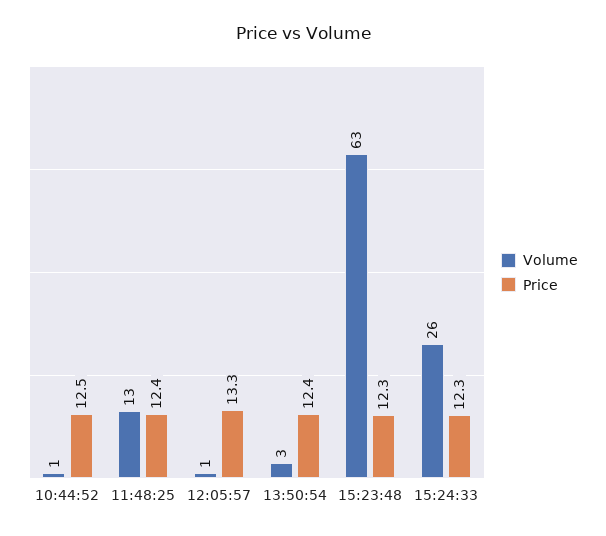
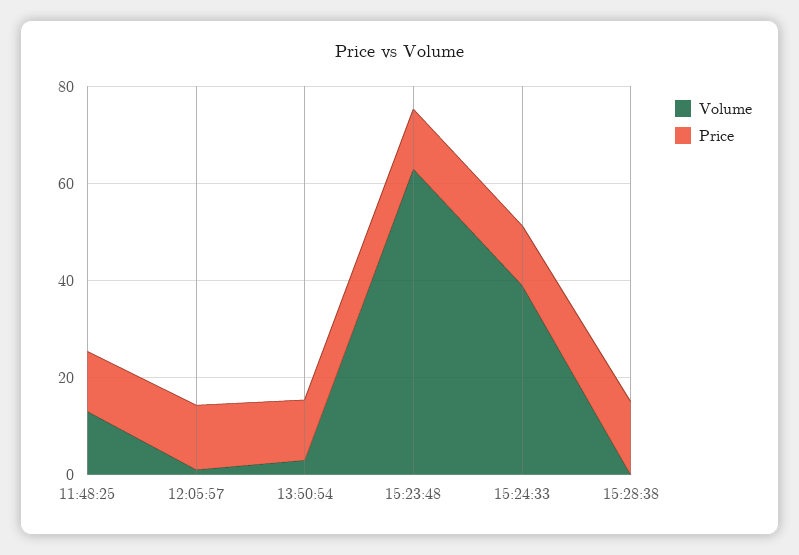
Volume, 10:44:52: 1 -> none
Price, 10:44:52: 12.5 -> none
Volume, 15:24:33: 26 -> 40
Volume, 15:28:38: none -> 0
Price, 15:28:38: none -> 15

